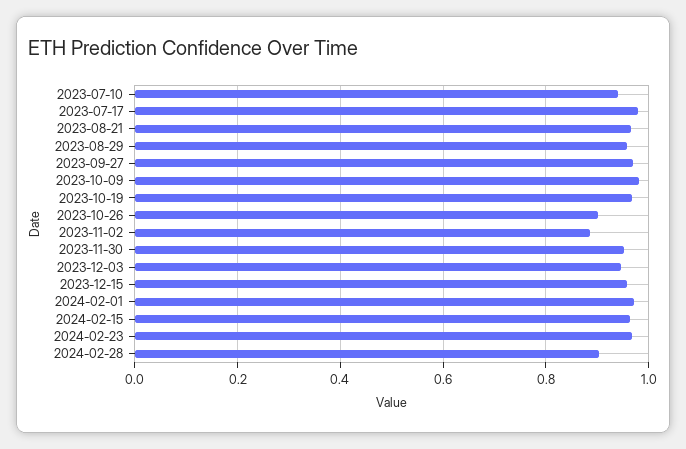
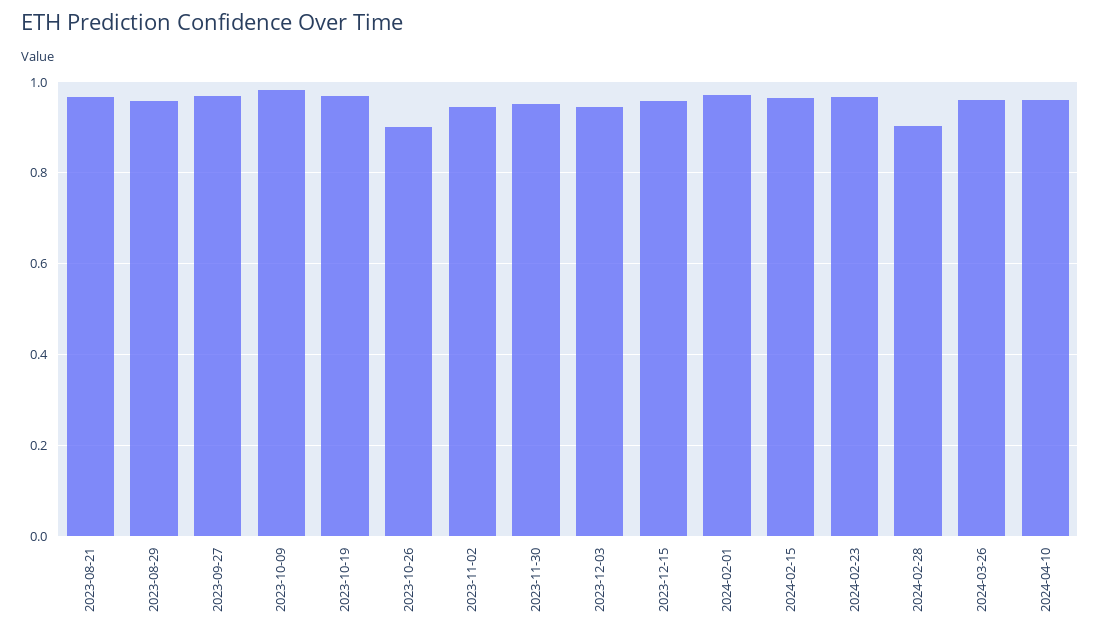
2023-07-10: 0.94 -> none
2023-07-17: 0.98 -> none
2023-11-02: 0.88 -> 0.94
2024-03-26: none -> 0.96
2024-04-10: none -> 0.96

